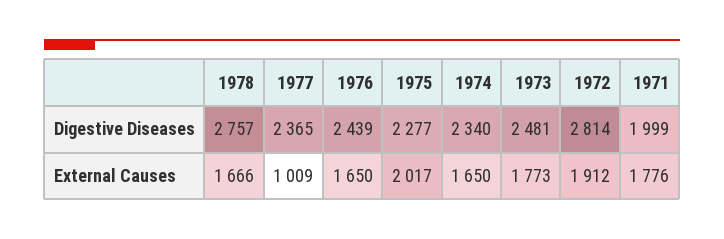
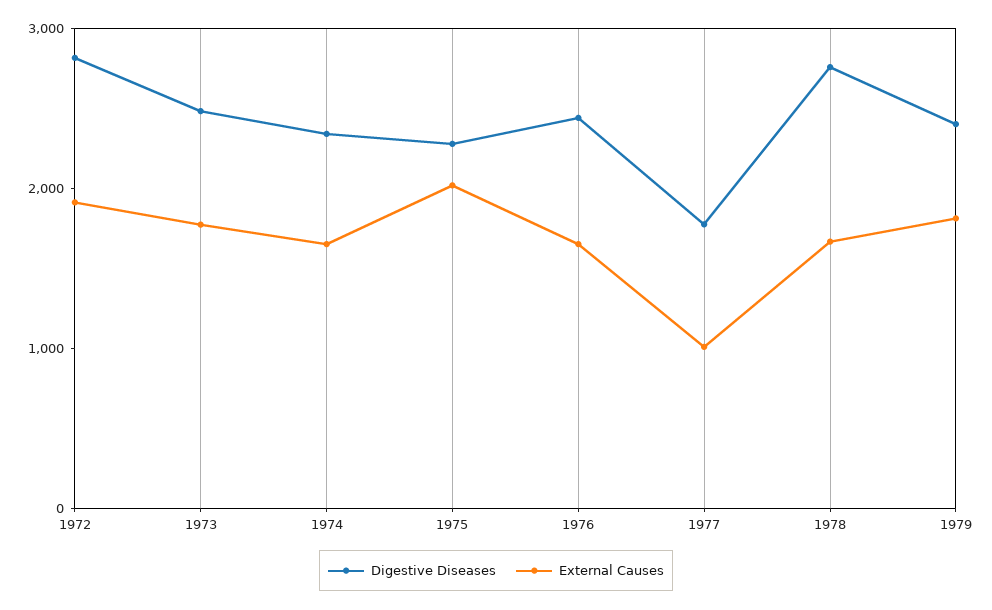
Digestive Diseases, 1977: 2365 -> 1800
Digestive Diseases, 1971: 1999 -> none
External Causes, 1971: 1776 -> none
Digestive Diseases, 1979: none -> 2400
External Causes, 1979: none -> 1800

